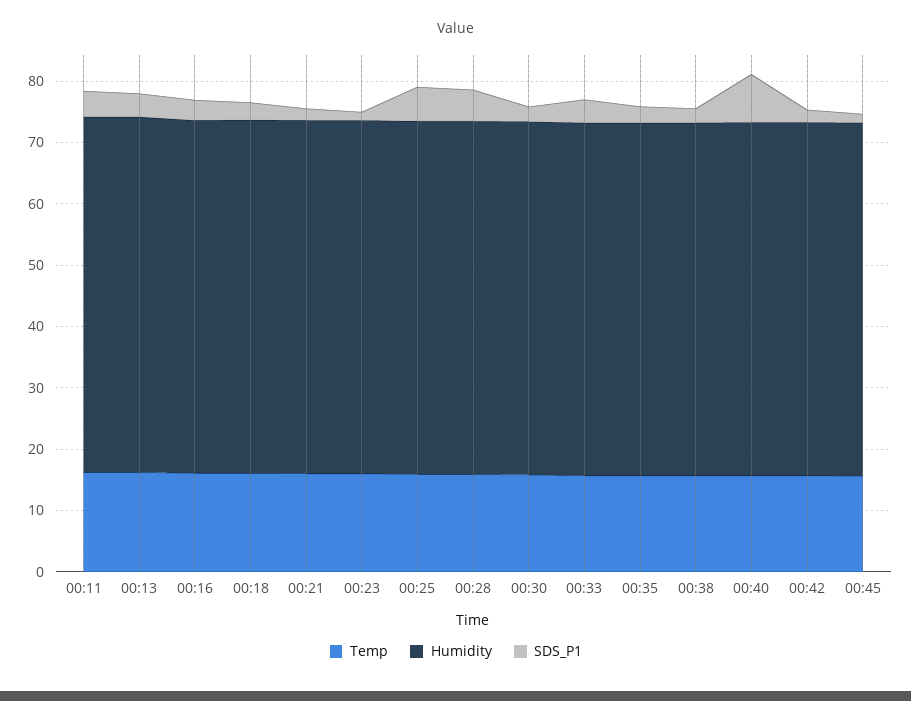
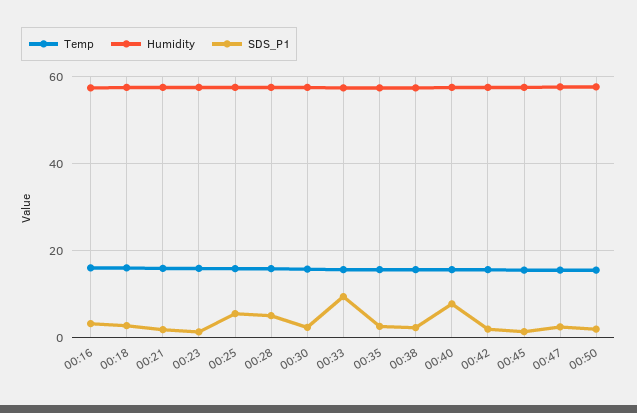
Temp, 00:11: 16 -> none
Humidity, 00:11: 58 -> none
SDS_P1, 00:11: 4 -> none
Temp, 00:13: 16 -> none
Humidity, 00:13: 58 -> none
SDS_P1, 00:13: 4 -> none
SDS_P1, 00:33: 4 -> 10
Temp, 00:47: none -> 16
Humidity, 00:47: none -> 58
SDS_P1, 00:47: none -> 2
Temp, 00:50: none -> 16
Humidity, 00:50: none -> 58
SDS_P1, 00:50: none -> 2

